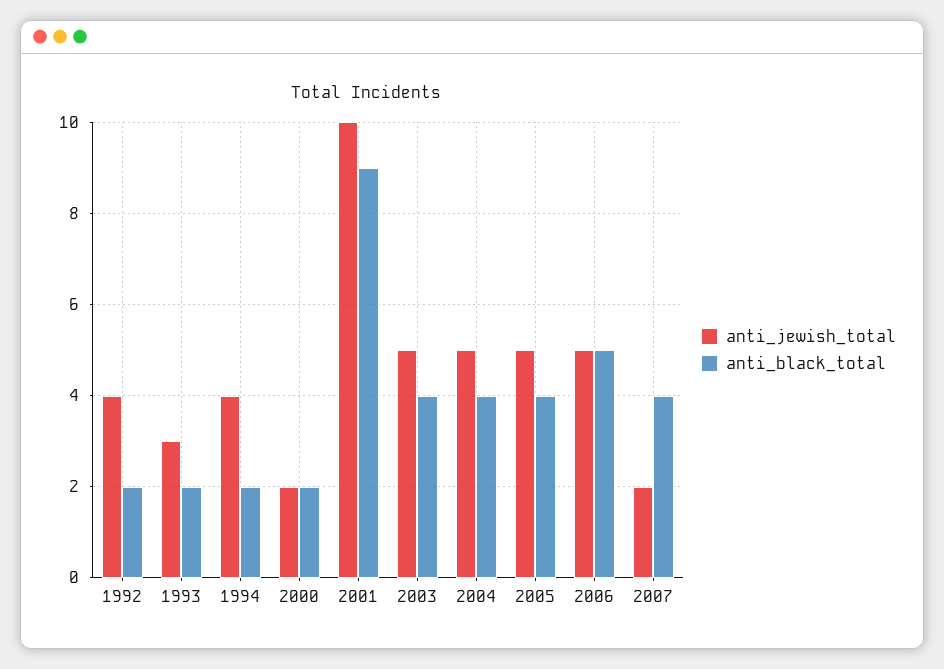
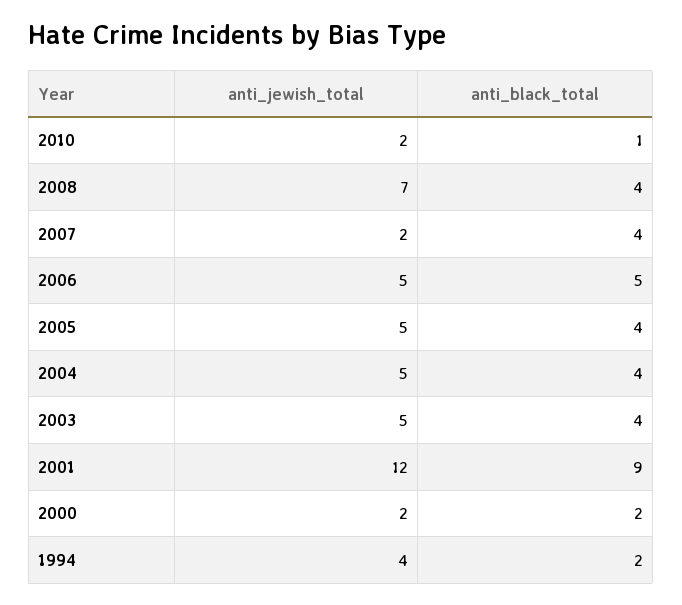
anti_jewish_total, 1992: 4 -> none
anti_black_total, 1992: 2 -> none
anti_jewish_total, 1993: 3 -> none
anti_black_total, 1993: 2 -> none
anti_jewish_total, 2001: 10 -> 12
anti_jewish_total, 2010: none -> 2
anti_black_total, 2010: none -> 1
anti_jewish_total, 2008: none -> 7
anti_black_total, 2008: none -> 4

